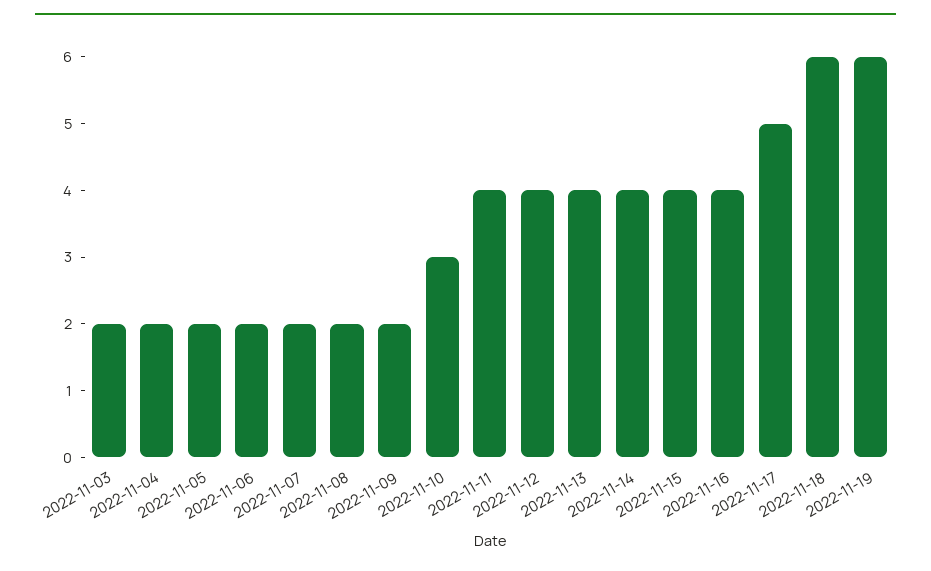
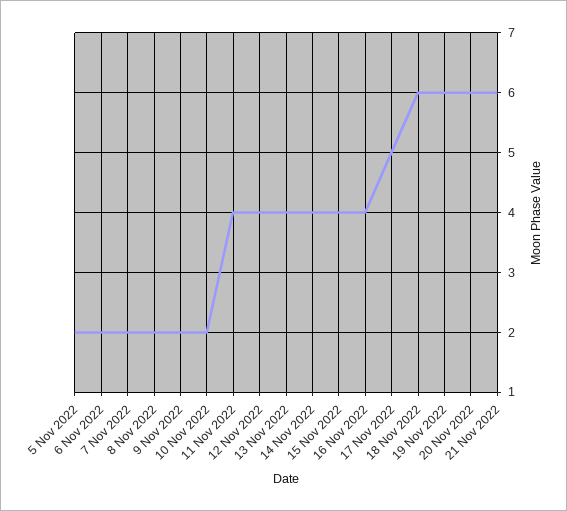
2022-11-03: 2 -> none
2022-11-04: 2 -> none
2022-11-10: 3 -> 2
20 Nov 2022: none -> 6
21 Nov 2022: none -> 6

